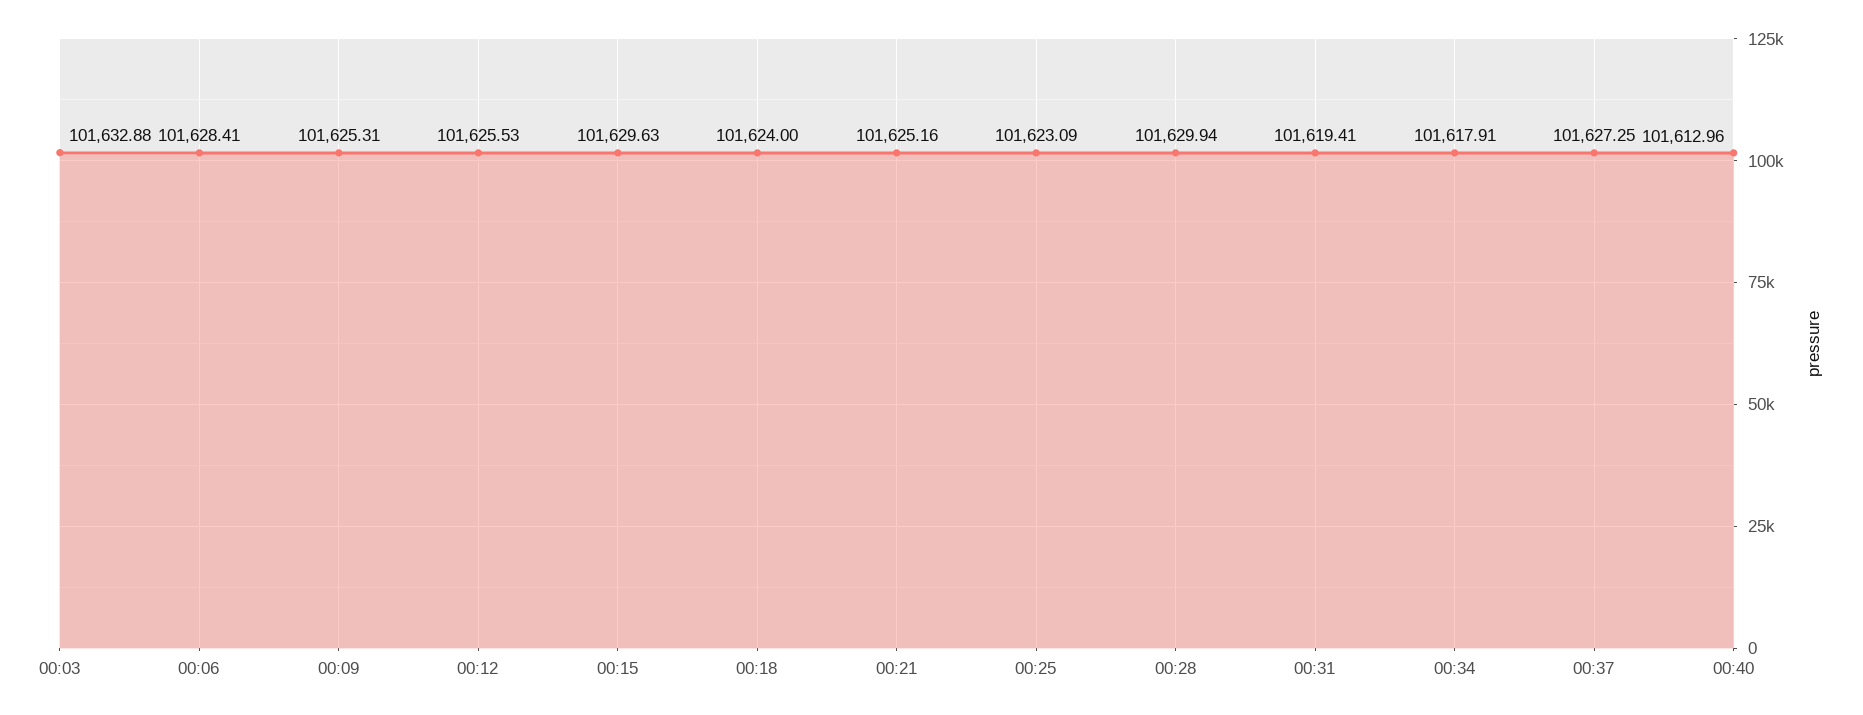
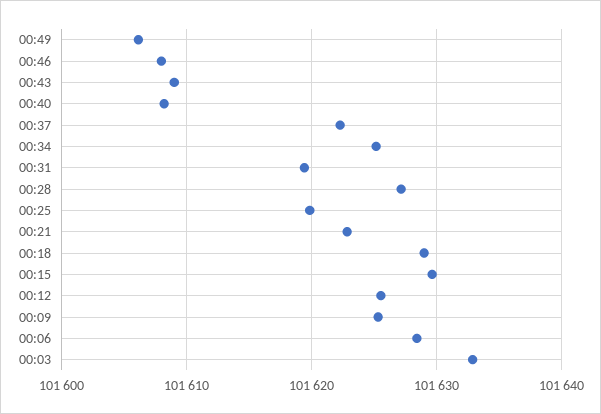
00:18: 101624 -> 101629
00:21: 101625.16 -> 101623
00:25: 101623.09 -> 101620
00:28: 101629.94 -> 101627
00:34: 101617.91 -> 101625
00:37: 101627.25 -> 101622
00:40: 101612.96 -> 101608
00:49: none -> 101606
00:46: none -> 101608
00:43: none -> 101609

